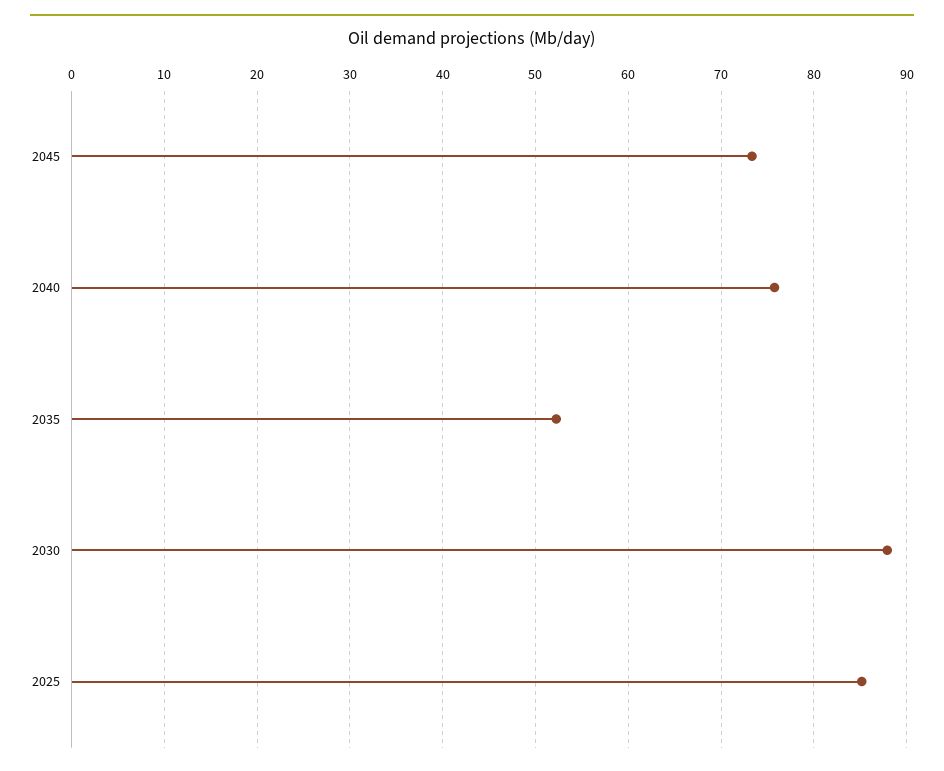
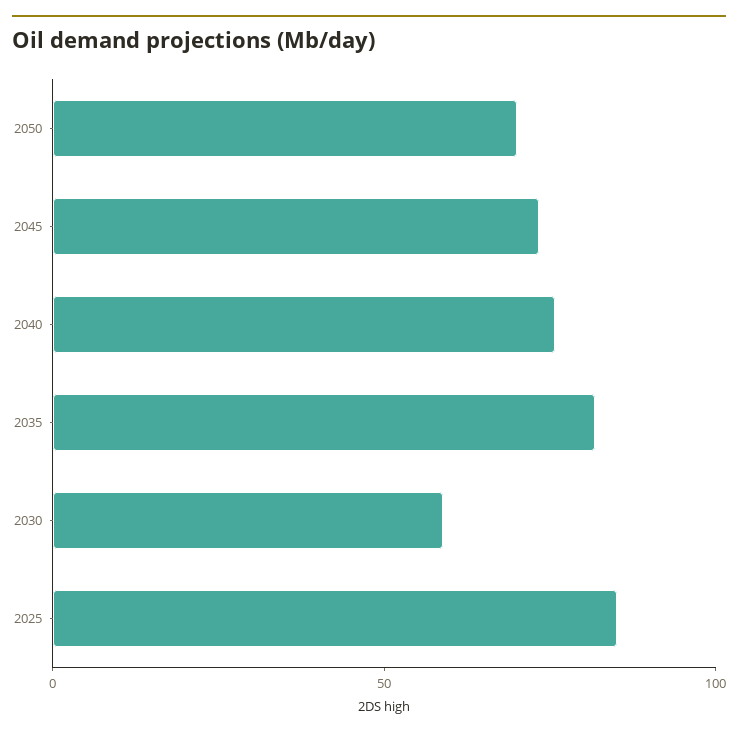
2035: 52 -> 80
2030: 88 -> 60
2050: none -> 70

